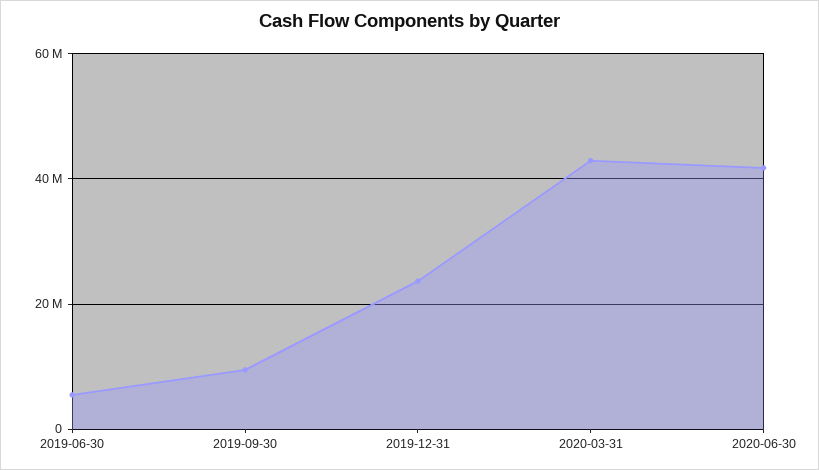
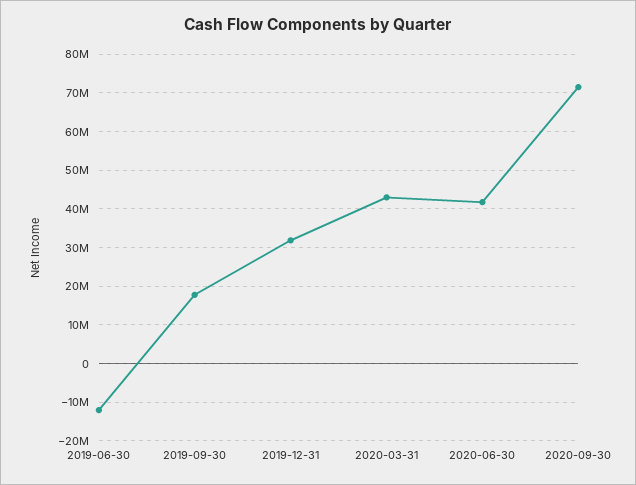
2019-06-30: 6000000 -> -12000000
2019-09-30: 10000000 -> 18000000
2019-12-31: 24000000 -> 32000000
2020-09-30: none -> 72000000

